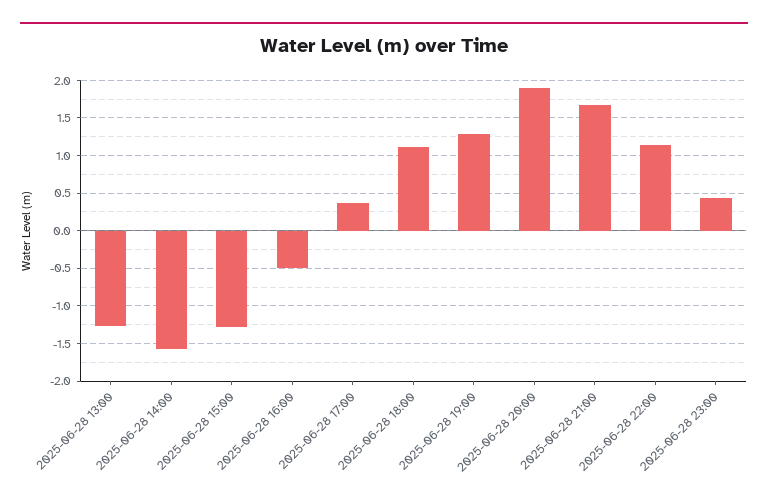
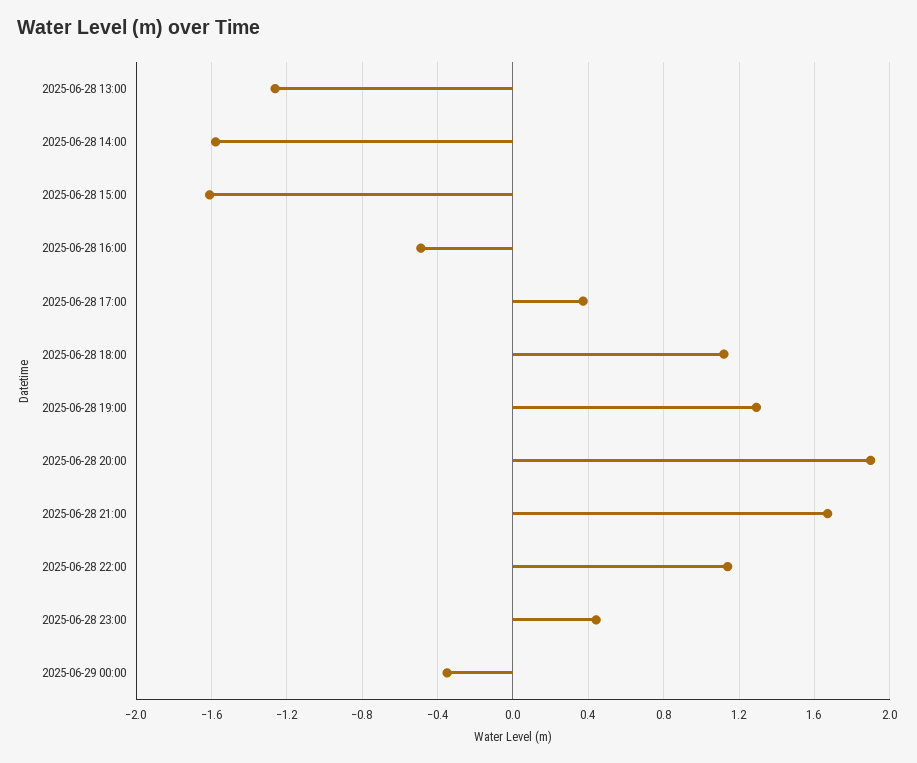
2025-06-28 15:00: -1.3 -> -1.6
2025-06-29 00:00: none -> -0.35

